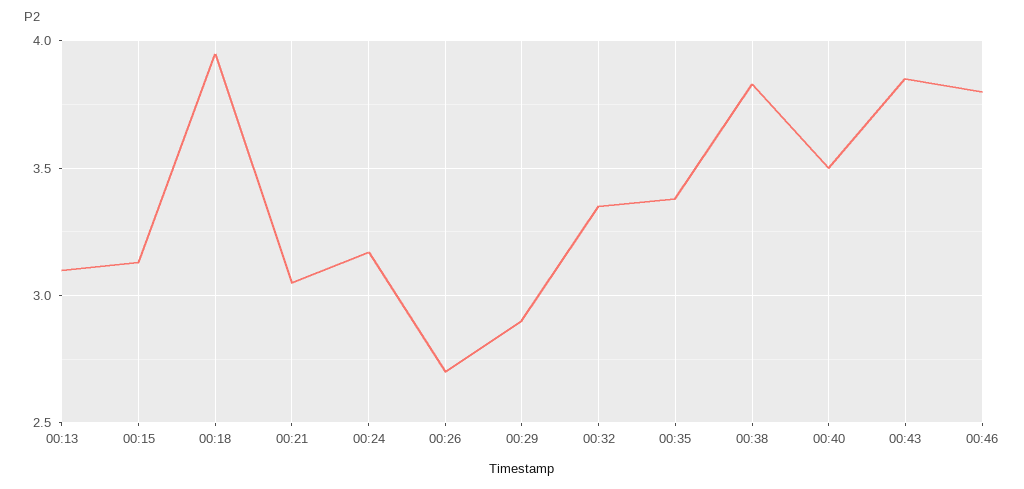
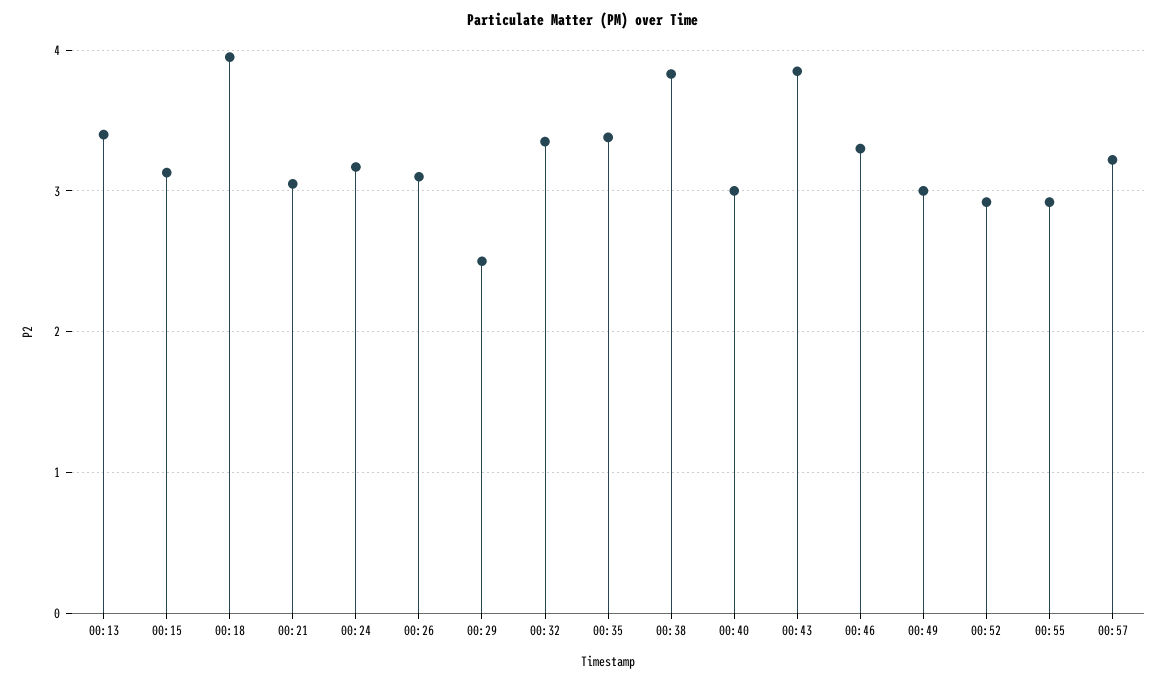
00:13: 3.1 -> 3.4
00:26: 2.7 -> 3.1
00:29: 2.9 -> 2.5
00:40: 3.5 -> 3
00:46: 3.8 -> 3.3
00:49: none -> 3
00:52: none -> 2.9
00:55: none -> 2.9
00:57: none -> 3.2

